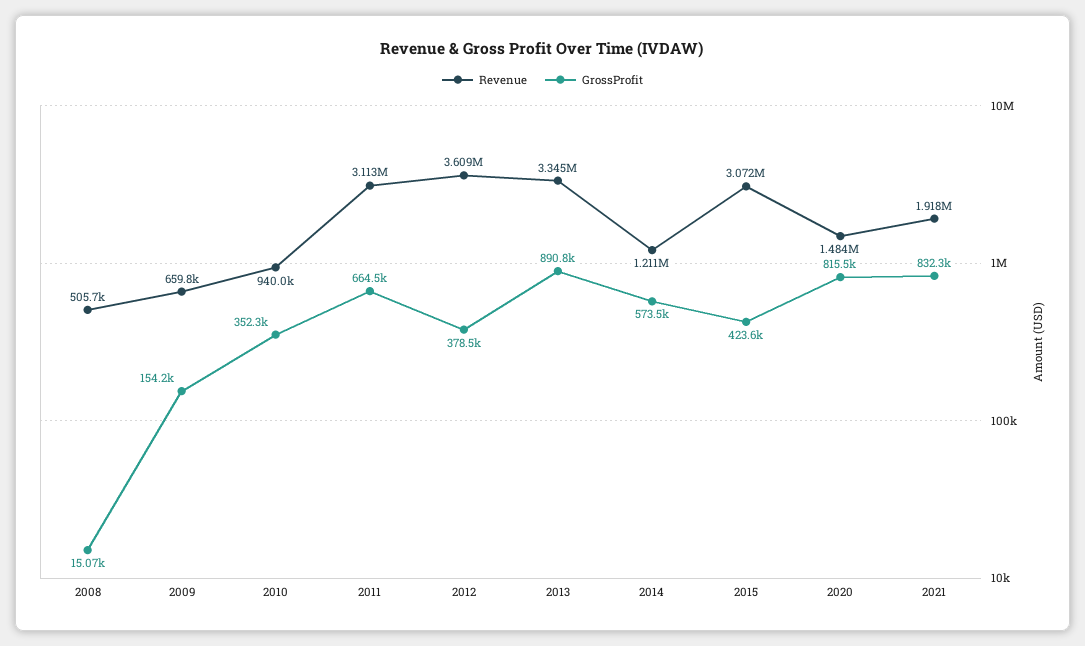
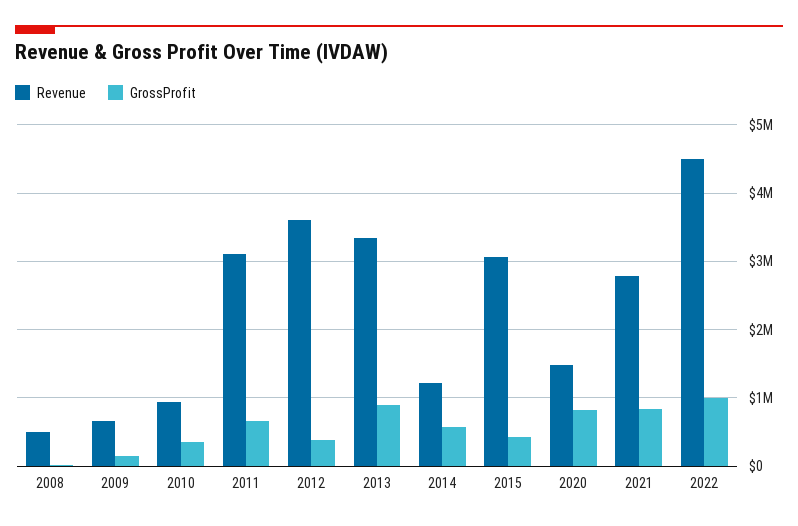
Revenue, 2021: 1918000 -> 2800000
Revenue, 2022: none -> 4500000
GrossProfit, 2022: none -> 1000000

